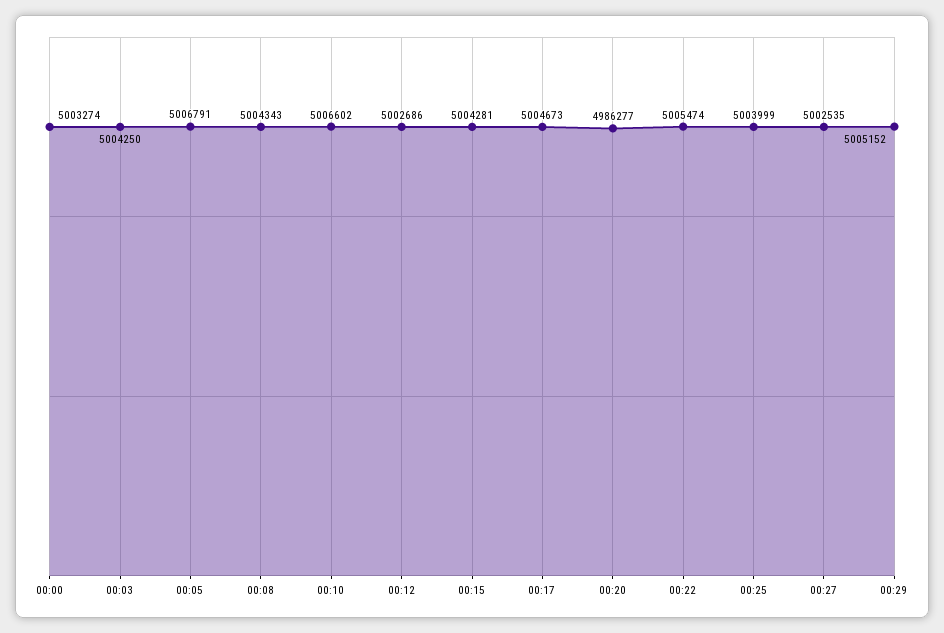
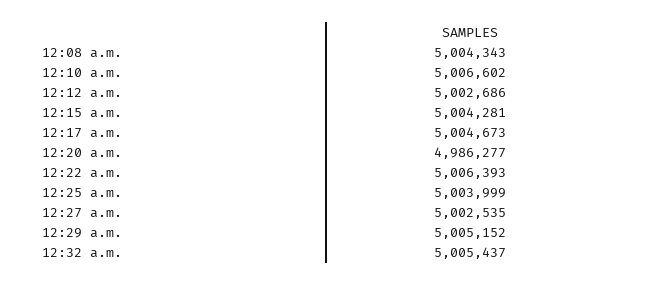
00:00: 5003274 -> none
00:03: 5004250 -> none
00:05: 5006791 -> none
00:22: 5005474 -> 5006393
12:32 a.m.: none -> 5005437

